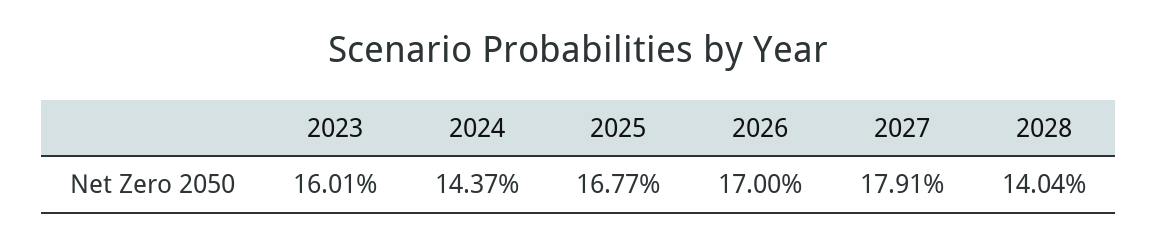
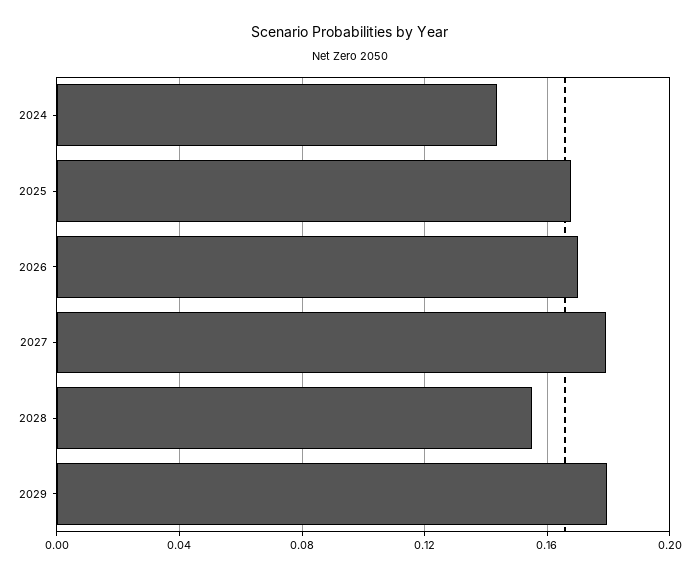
2023: 0.1601 -> none
2028: 0.1404 -> 0.155
2029: none -> 0.18

